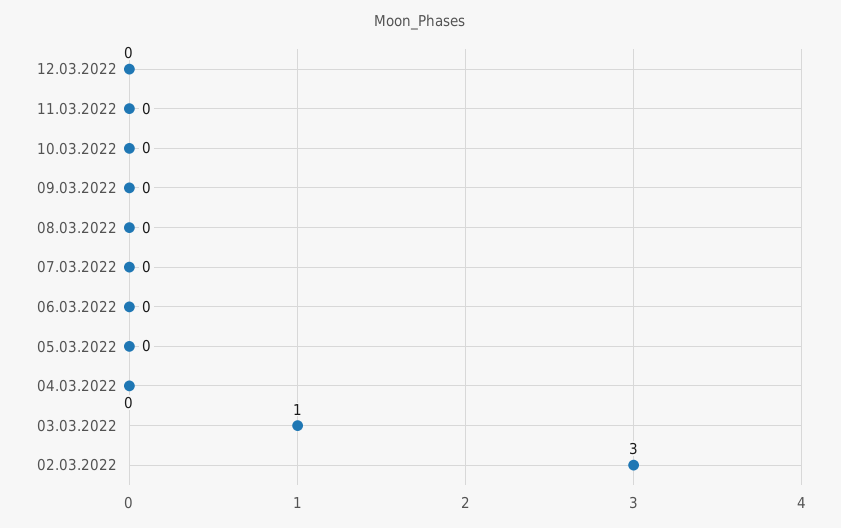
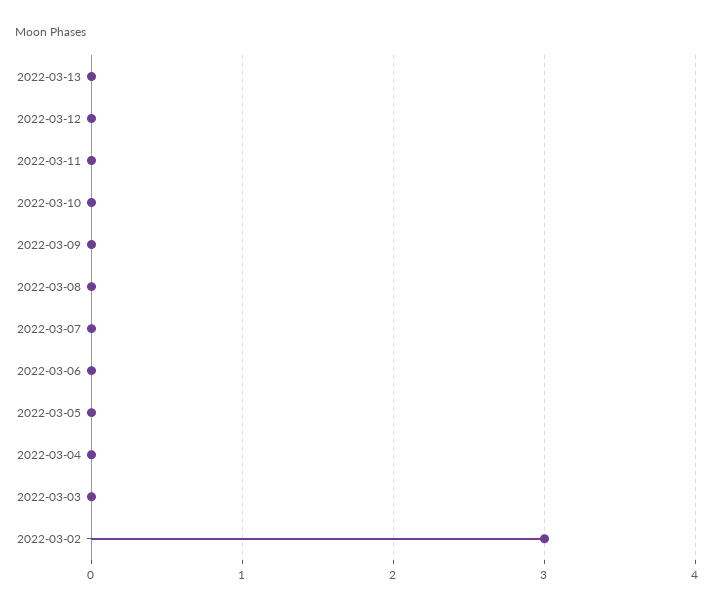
03.03.2022: 1 -> 0
2022-03-13: none -> 0

